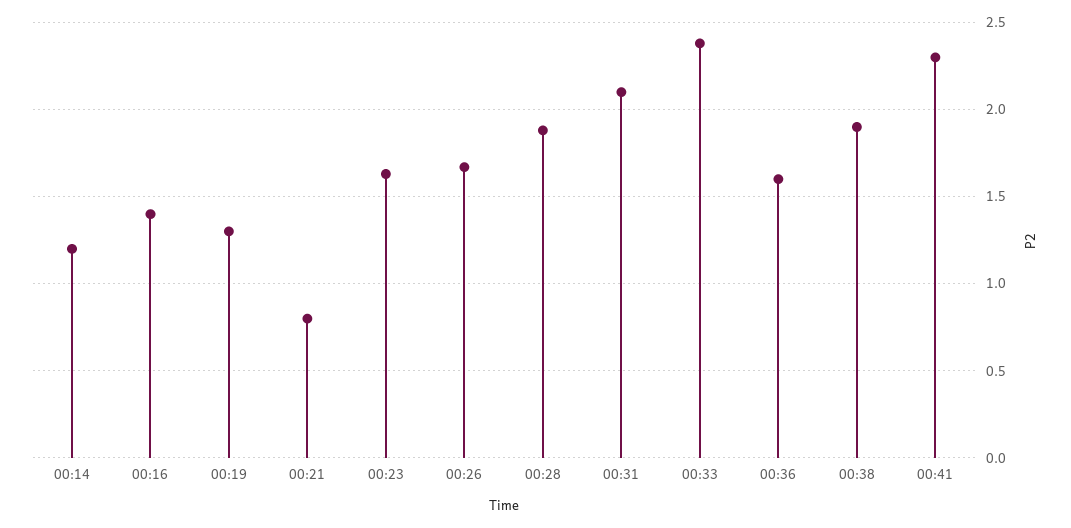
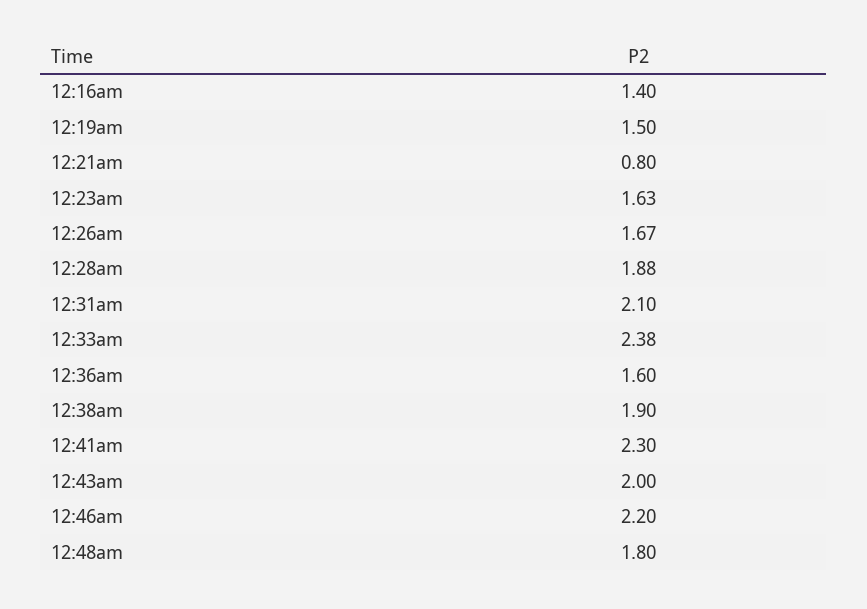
00:14: 1.2 -> none
00:19: 1.3 -> 1.5
12:43am: none -> 2
12:46am: none -> 2.2
12:48am: none -> 1.8

